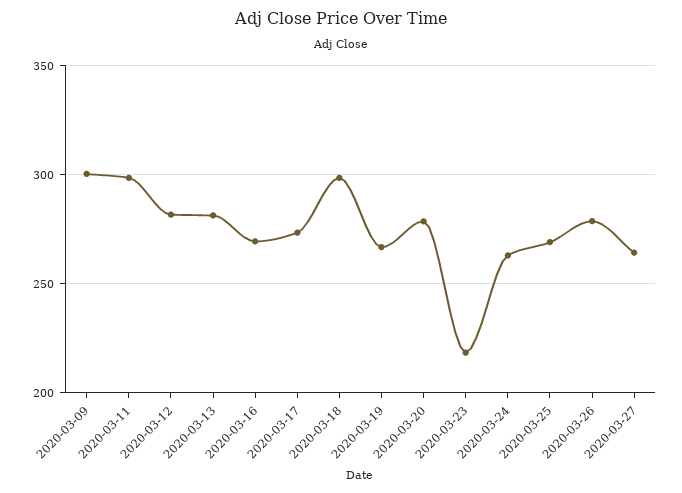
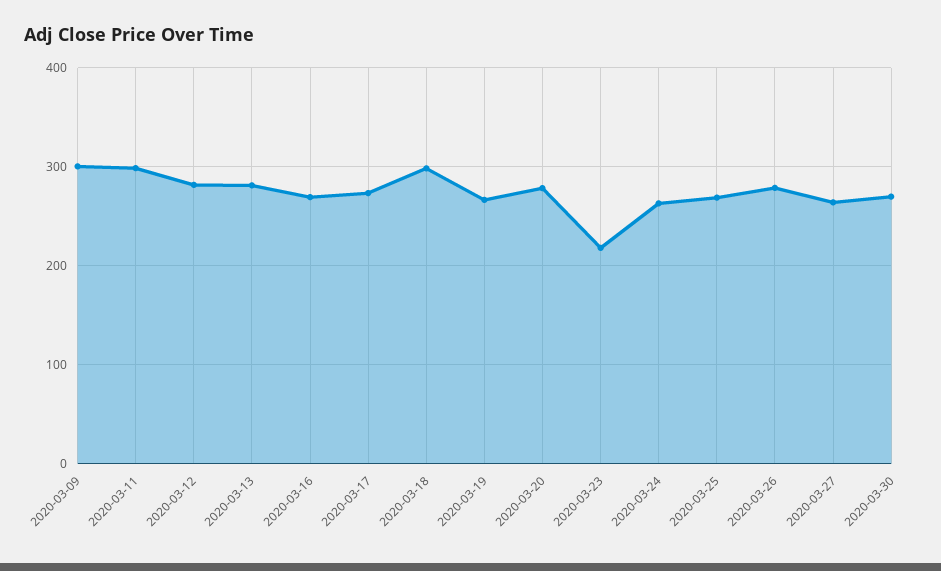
2020-03-30: none -> 270

